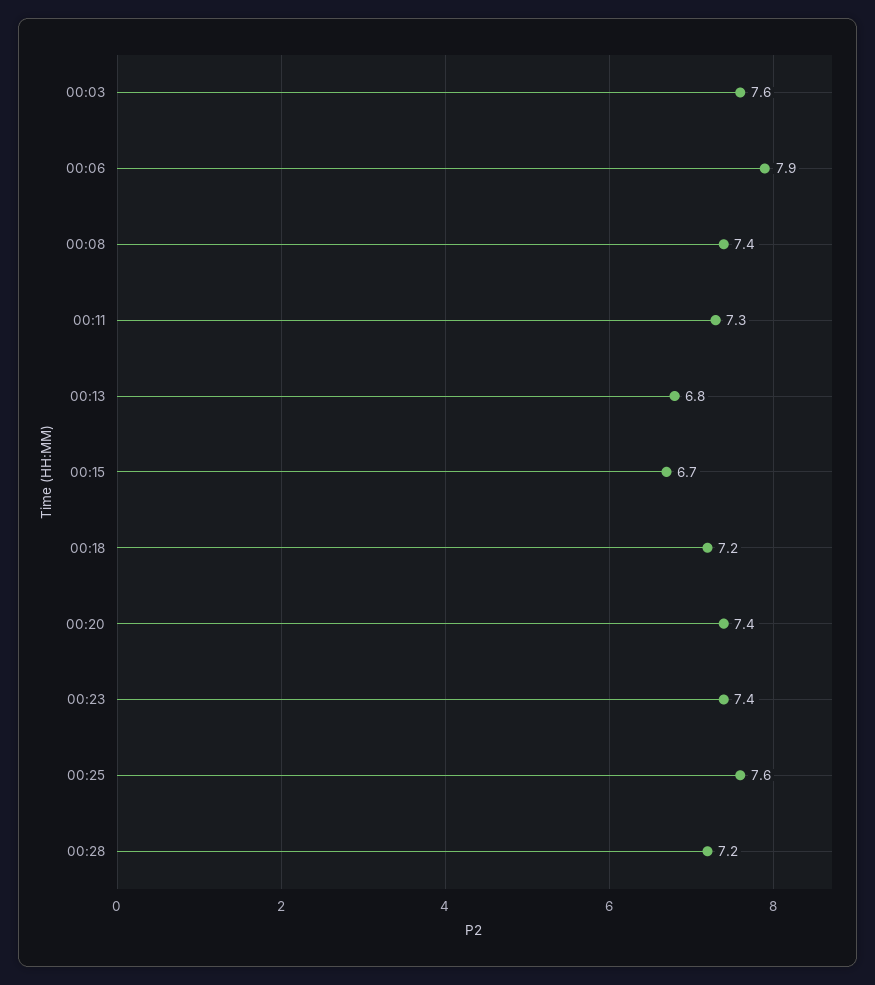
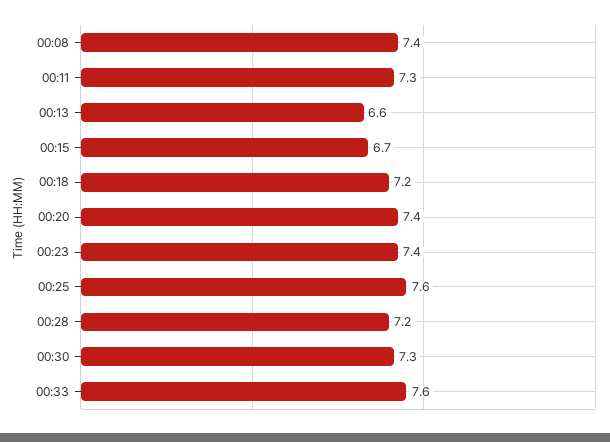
00:03: 7.6 -> none
00:06: 7.9 -> none
00:13: 6.8 -> 6.6
00:30: none -> 7.3
00:33: none -> 7.6

